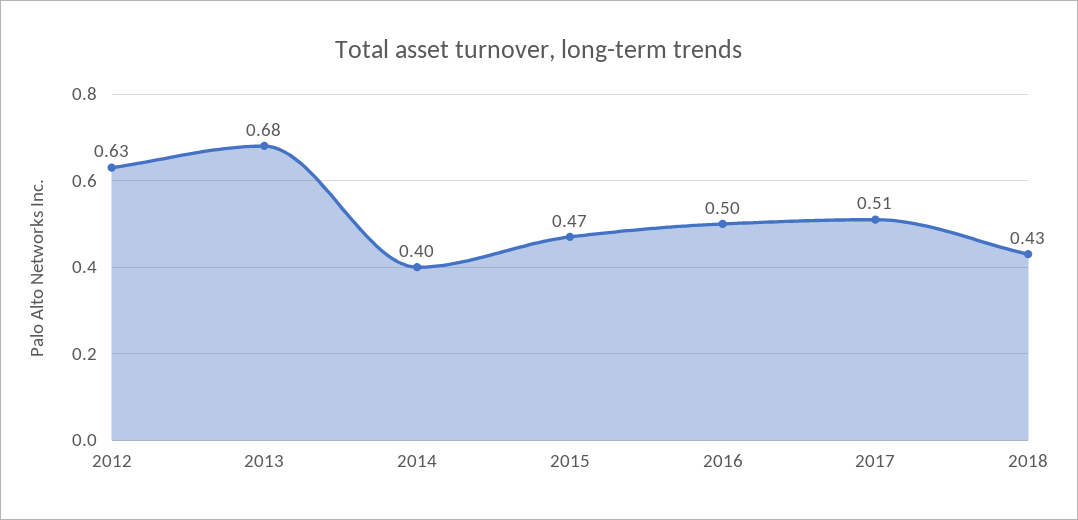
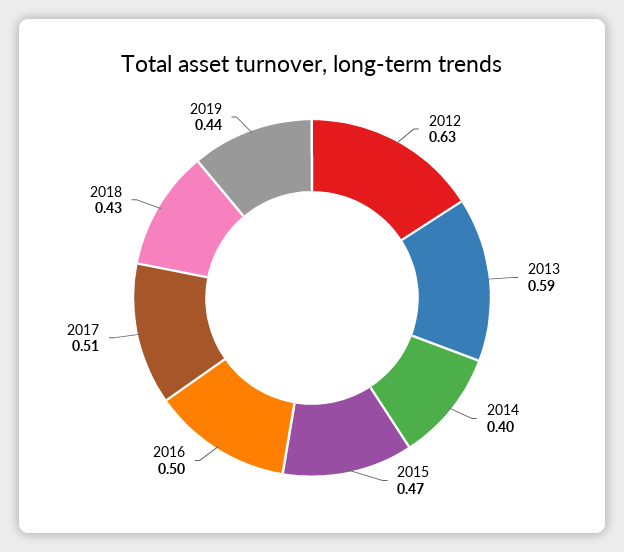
2013: 0.68 -> 0.59
2019: none -> 0.44

